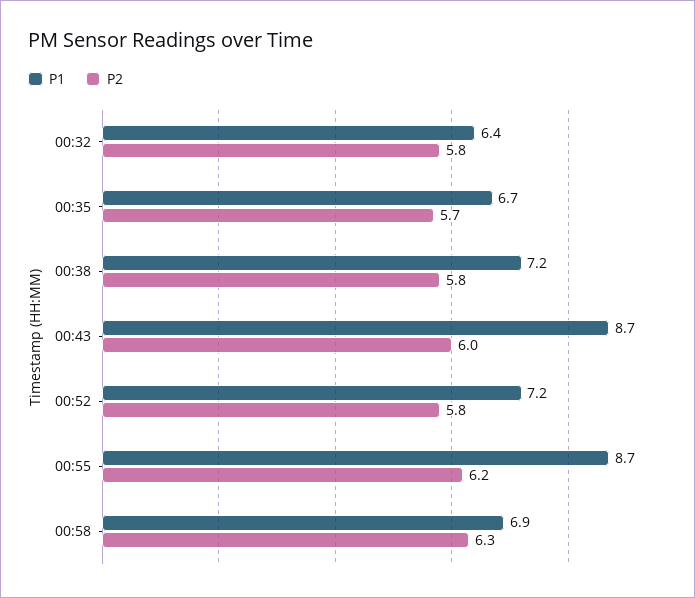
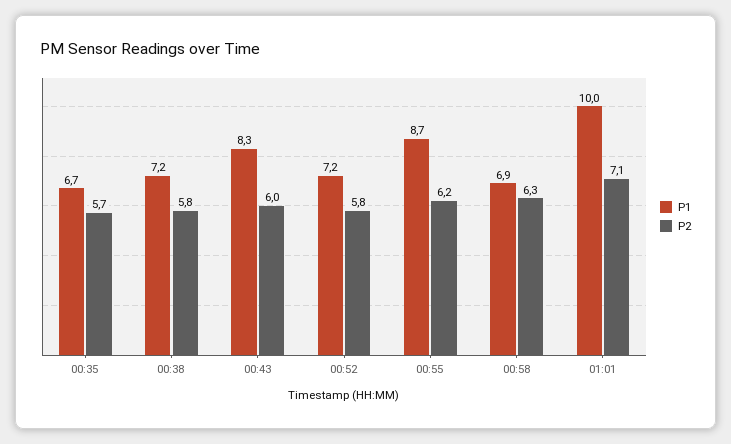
P1, 00:32: 6.4 -> none
P2, 00:32: 5.8 -> none
P1, 00:43: 8.7 -> 8.3
P1, 01:01: none -> 10
P2, 01:01: none -> 7.1

